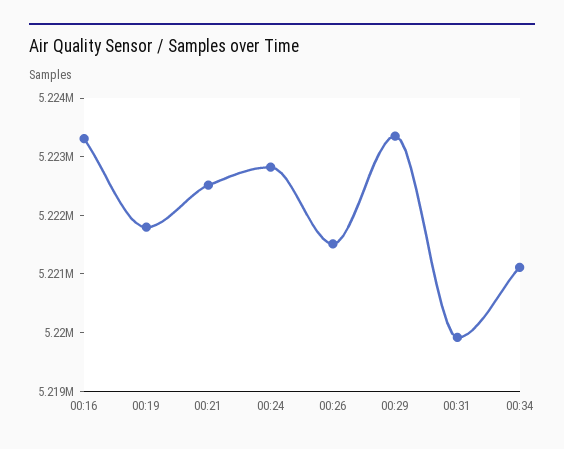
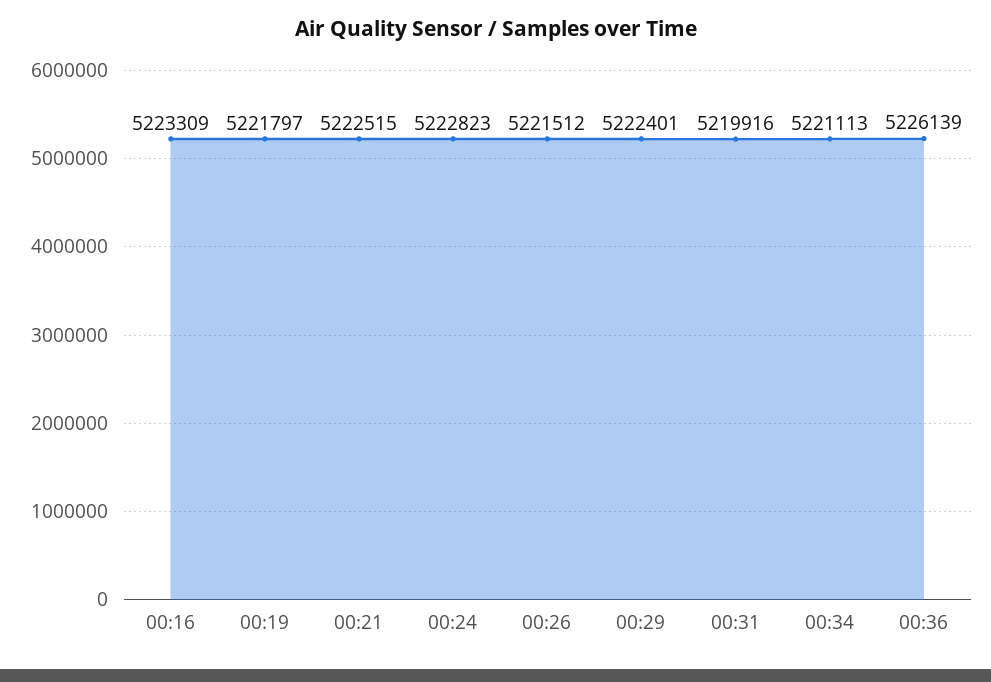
00:29: 5223400 -> 5222401
00:36: none -> 5226139

